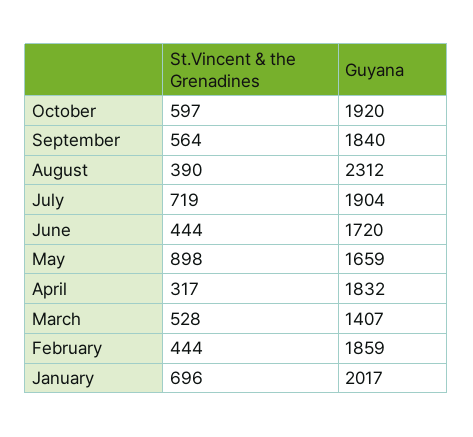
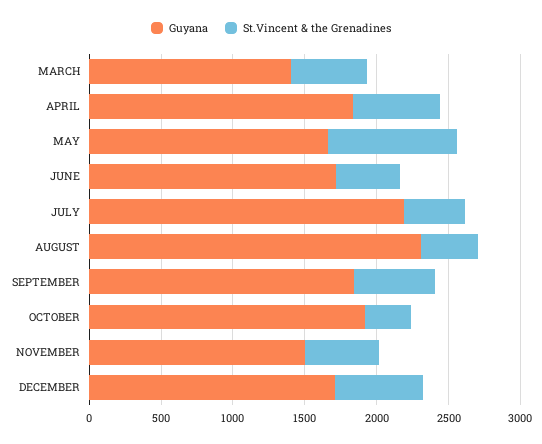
St.Vincent & the Grenadines, October: 597 -> 300
St.Vincent & the Grenadines, July: 719 -> 400
Guyana, July: 1904 -> 2200
St.Vincent & the Grenadines, April: 317 -> 600
St.Vincent & the Grenadines, February: 444 -> none
Guyana, February: 1859 -> none
St.Vincent & the Grenadines, January: 696 -> none
Guyana, January: 2017 -> none
Guyana, NOVEMBER: none -> 1500
St.Vincent & the Grenadines, NOVEMBER: none -> 500
Guyana, DECEMBER: none -> 1700
St.Vincent & the Grenadines, DECEMBER: none -> 600

